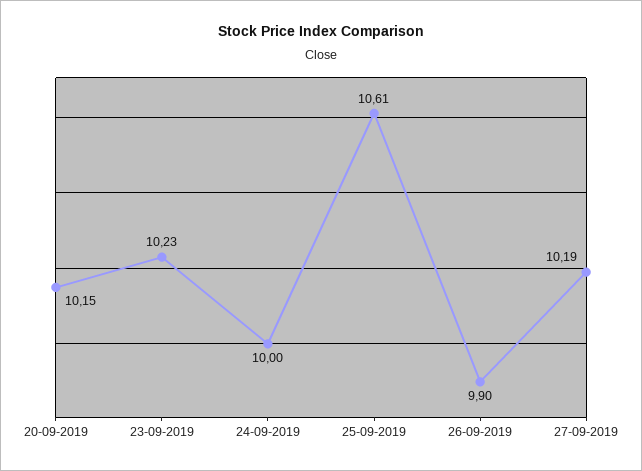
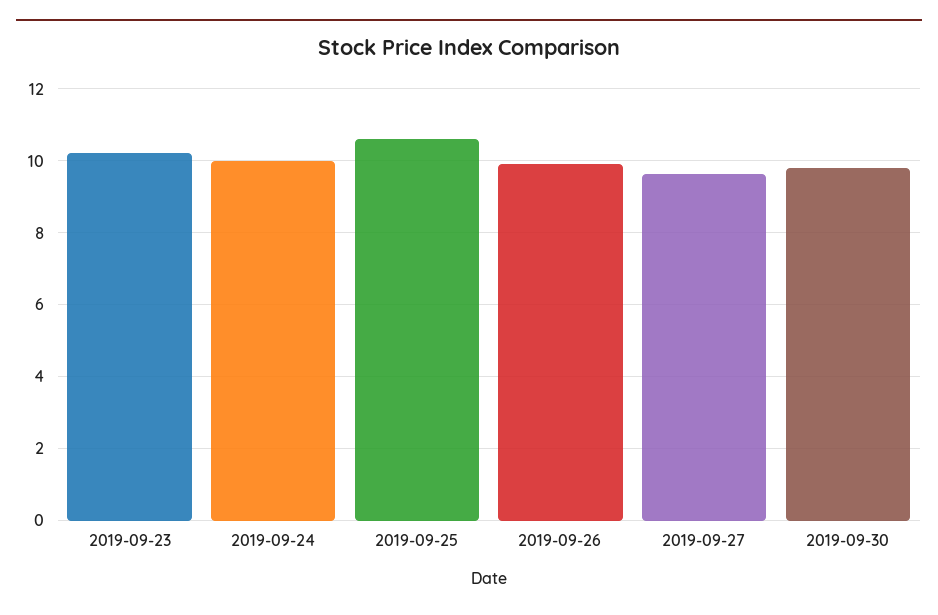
20-09-2019: 10.15 -> none
27-09-2019: 10.19 -> 9.6
2019-09-30: none -> 9.8

